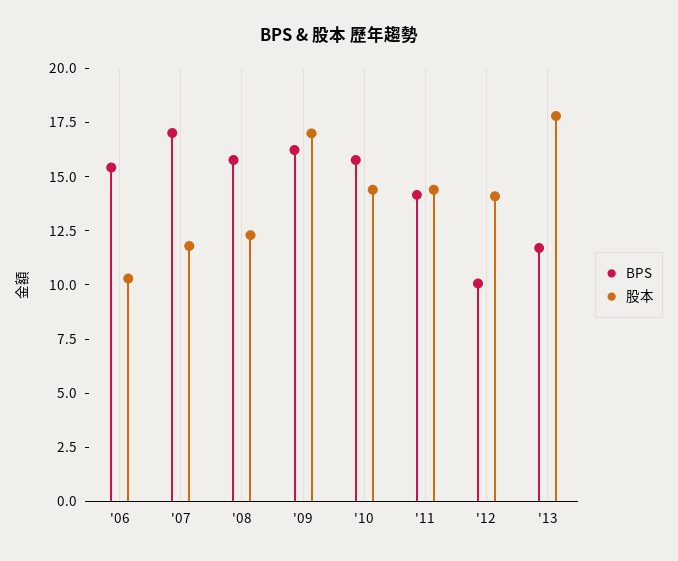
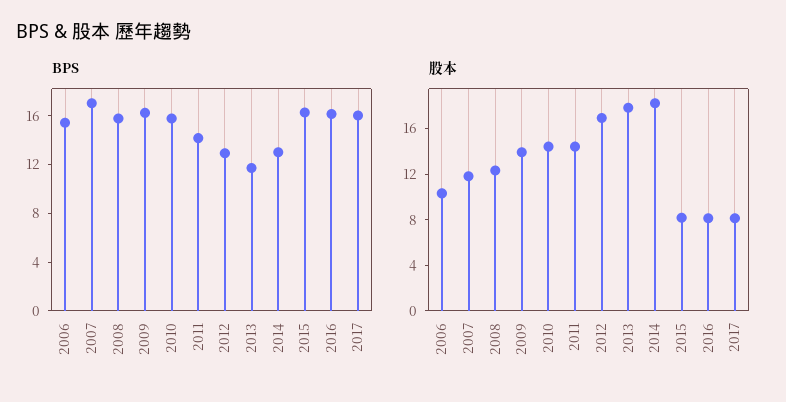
股本, '09: 17 -> 14
BPS, '12: 10 -> 13
股本, '12: 14 -> 17
BPS, 2014: none -> 13
BPS, 2015: none -> 16
BPS, 2016: none -> 16
BPS, 2017: none -> 16
股本, 2014: none -> 18
股本, 2015: none -> 8
股本, 2016: none -> 8
股本, 2017: none -> 8

